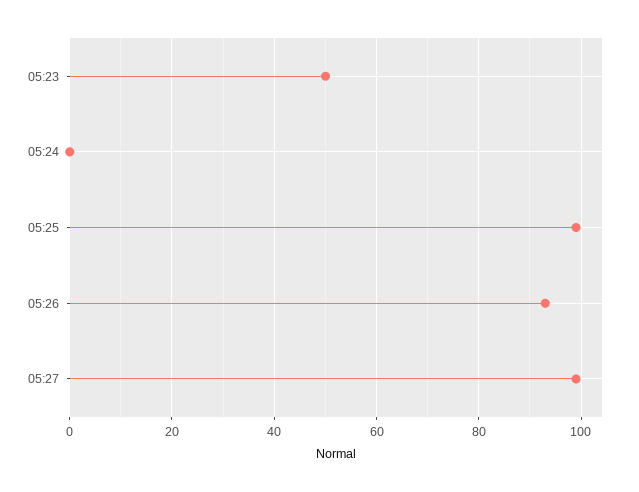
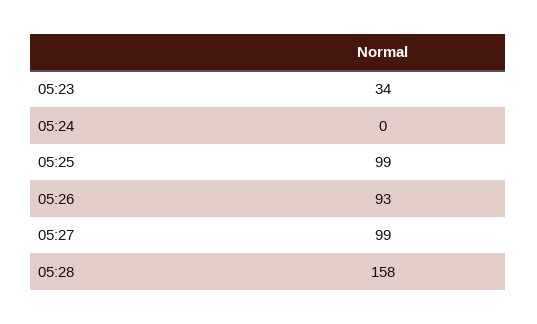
05:23: 50 -> 34
05:28: none -> 158

